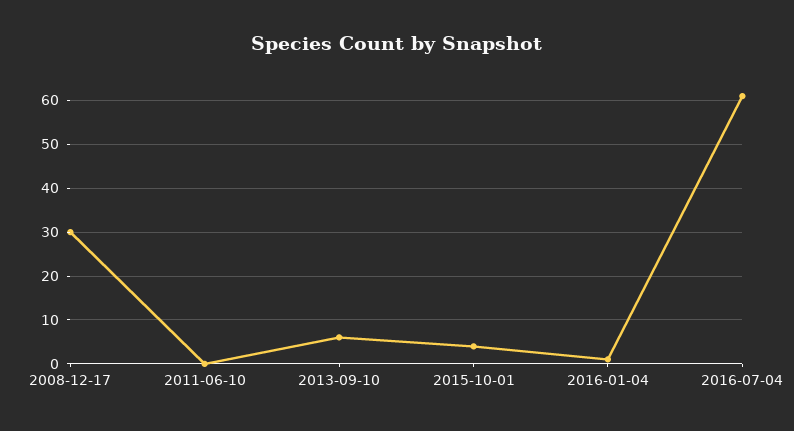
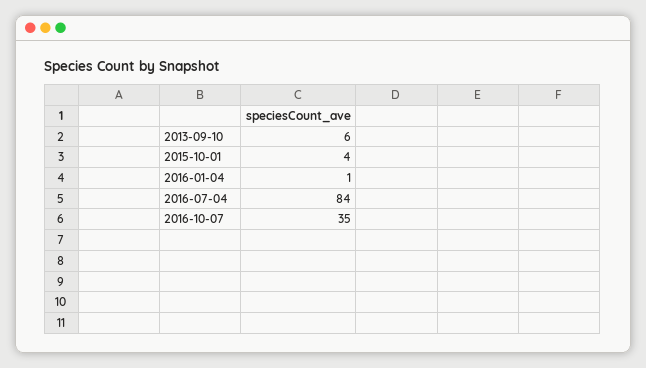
2008-12-17: 30 -> none
2011-06-10: 0 -> none
2016-07-04: 60 -> 84
2016-10-07: none -> 35

